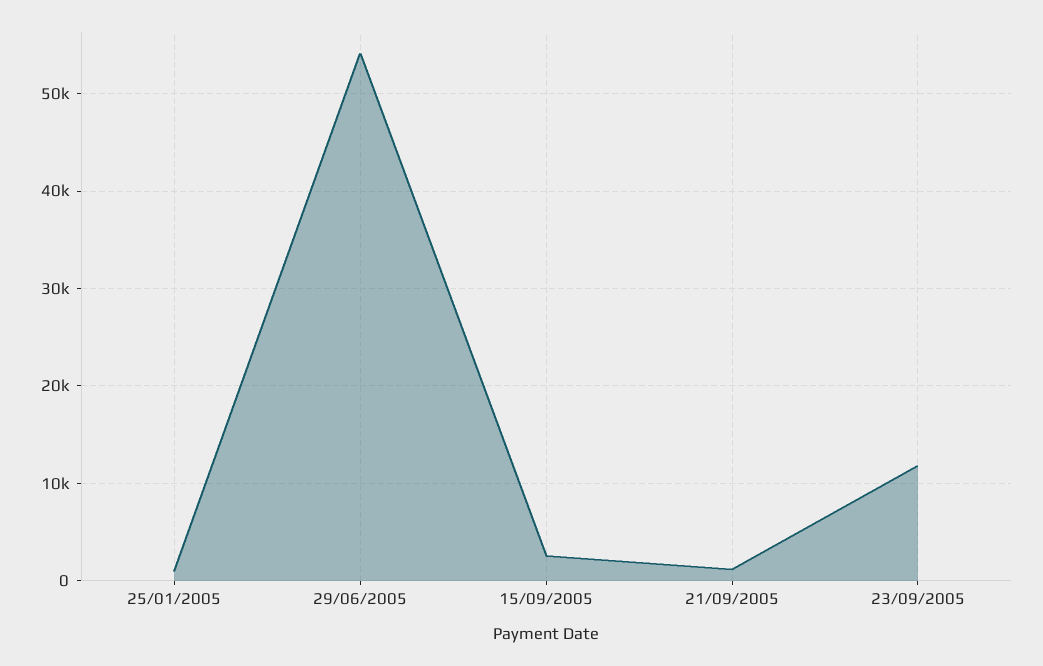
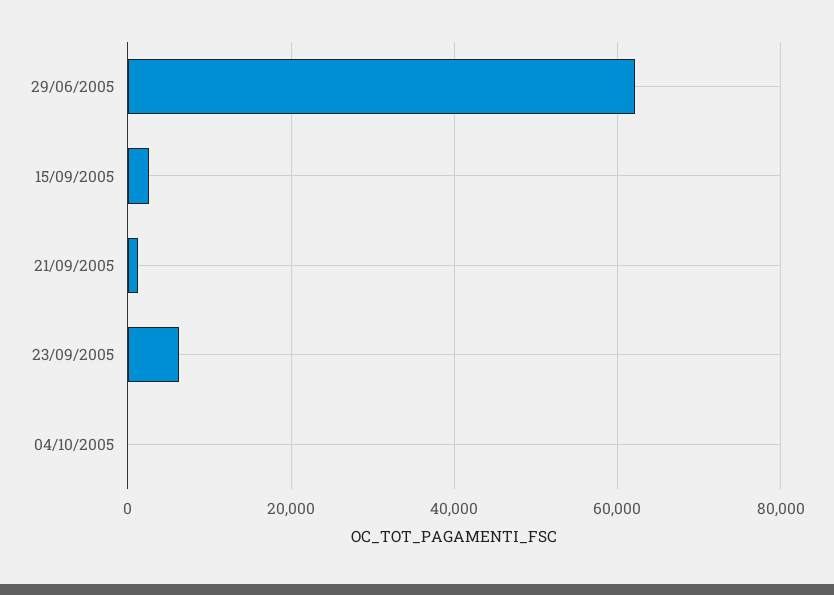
25/01/2005: 1000 -> none
29/06/2005: 54000 -> 62000
23/09/2005: 12000 -> 6000
04/10/2005: none -> 0

